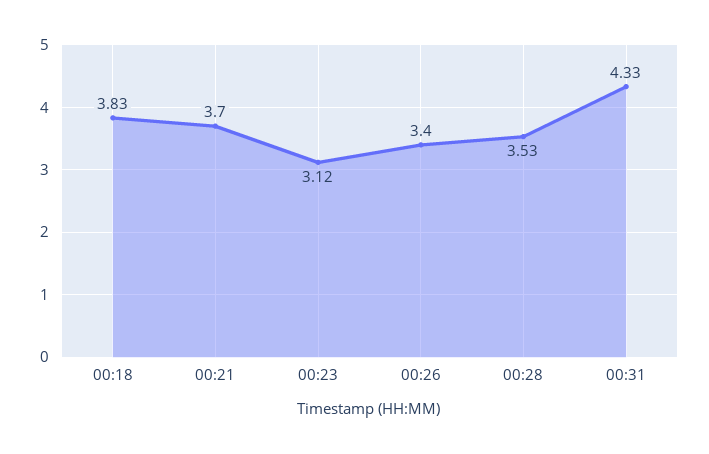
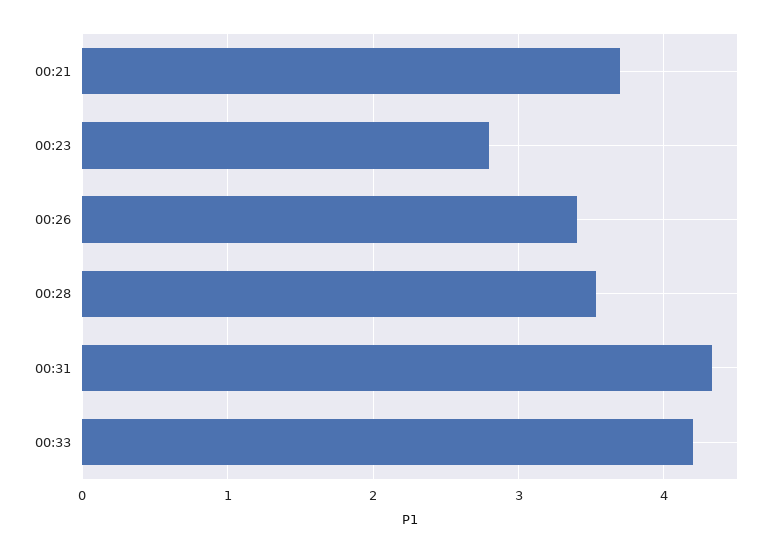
00:18: 3.83 -> none
00:23: 3.12 -> 2.8
00:33: none -> 4.2

